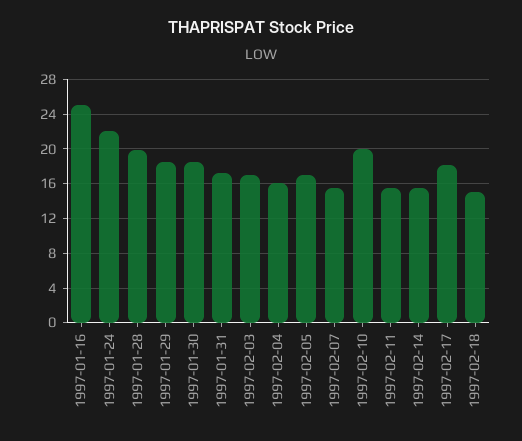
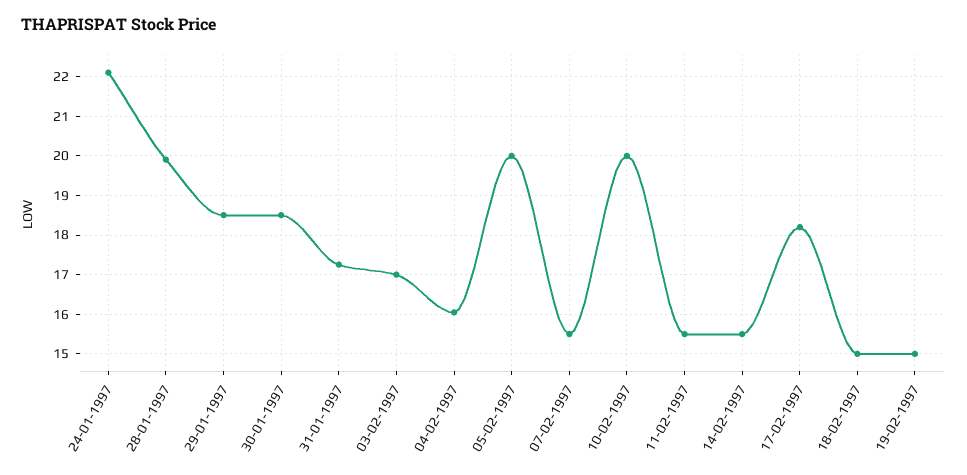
1997-01-16: 25 -> none
1997-02-05: 17 -> 20
19-02-1997: none -> 15

